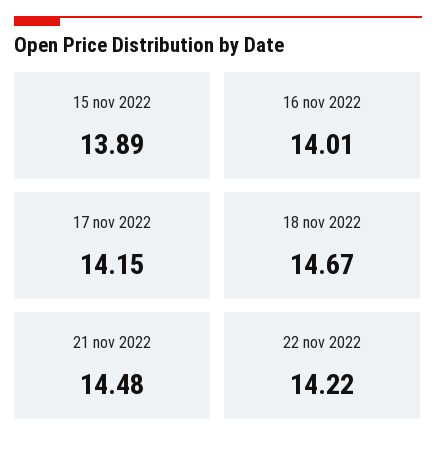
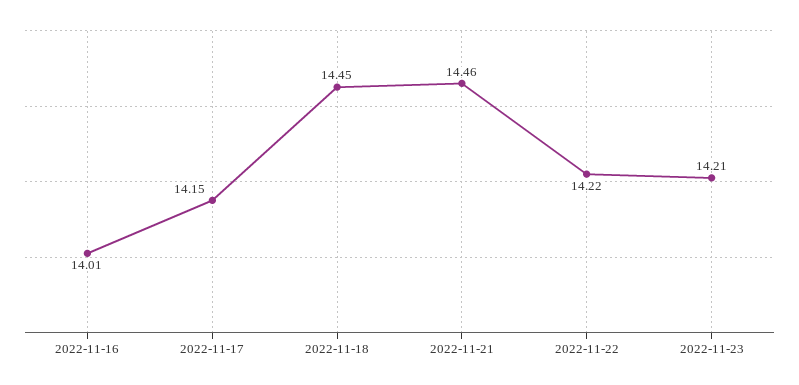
15 nov 2022: 13.89 -> none
18 nov 2022: 14.67 -> 14.45
21 nov 2022: 14.48 -> 14.46
2022-11-23: none -> 14.21

